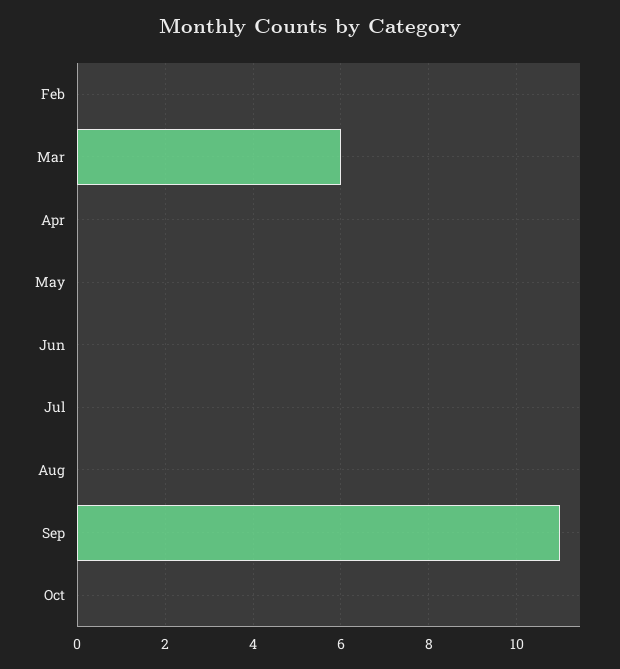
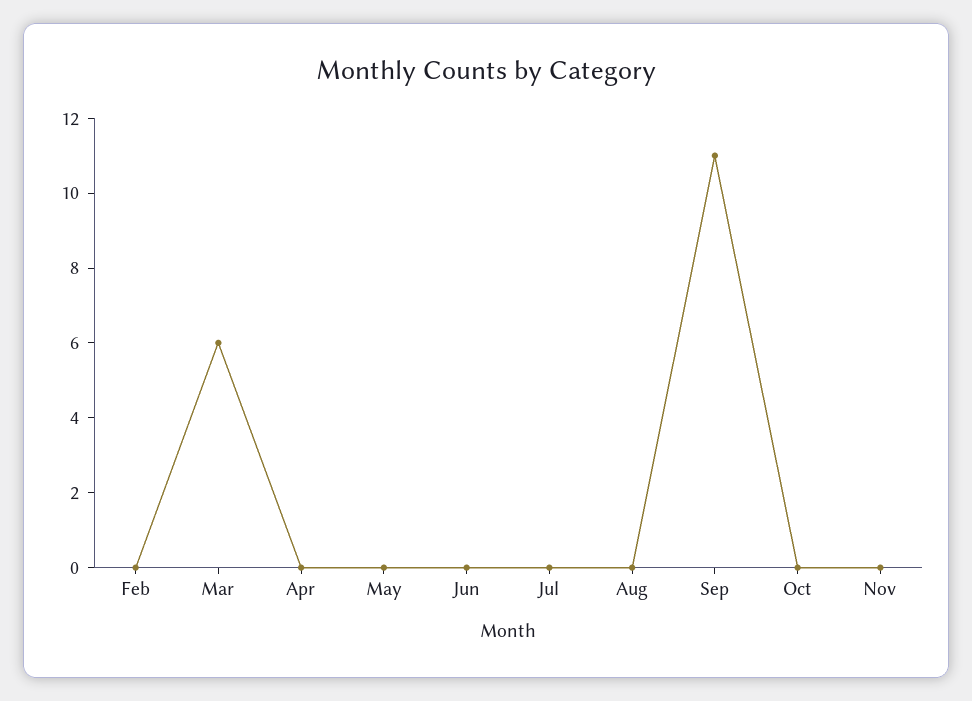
Nov: none -> 0

